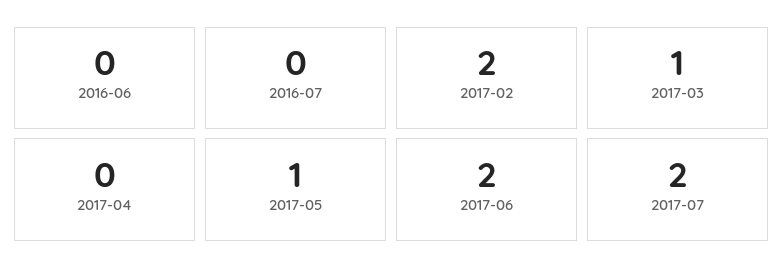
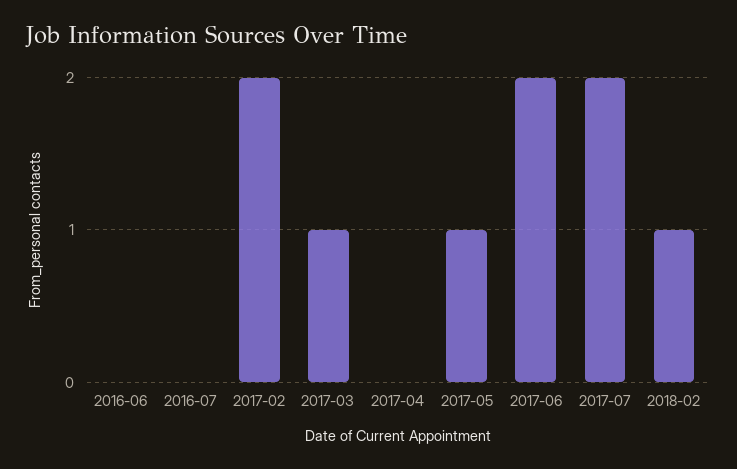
2018-02: none -> 1

